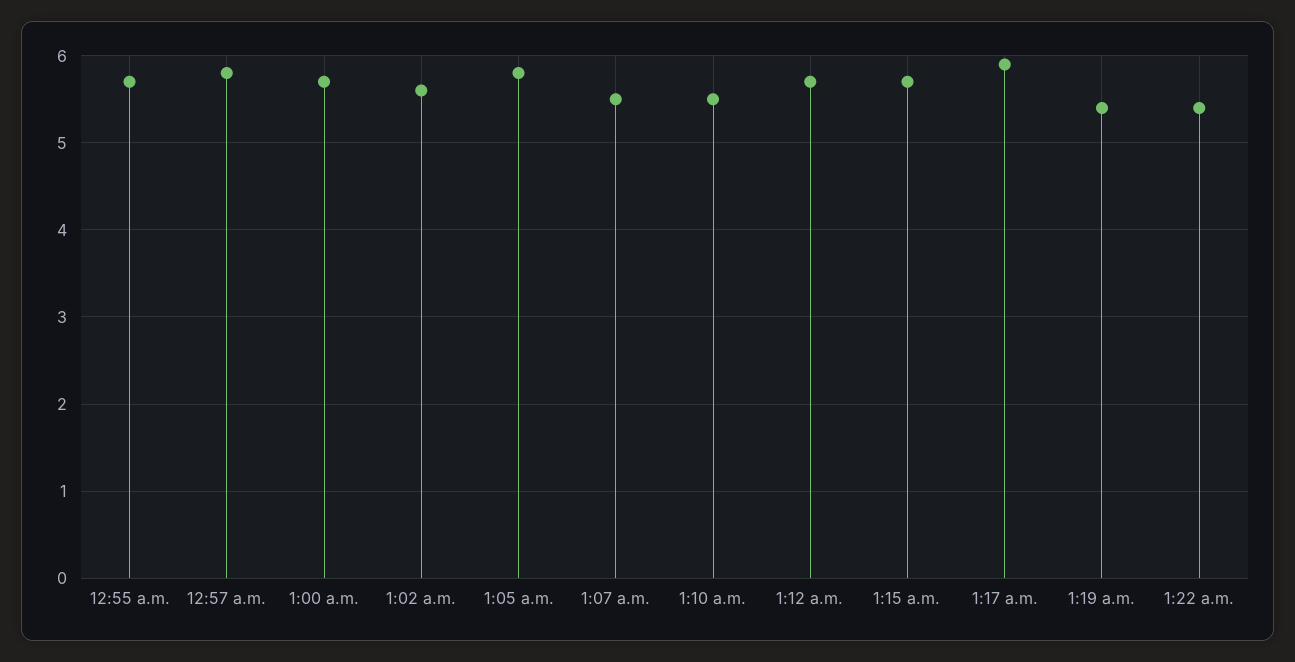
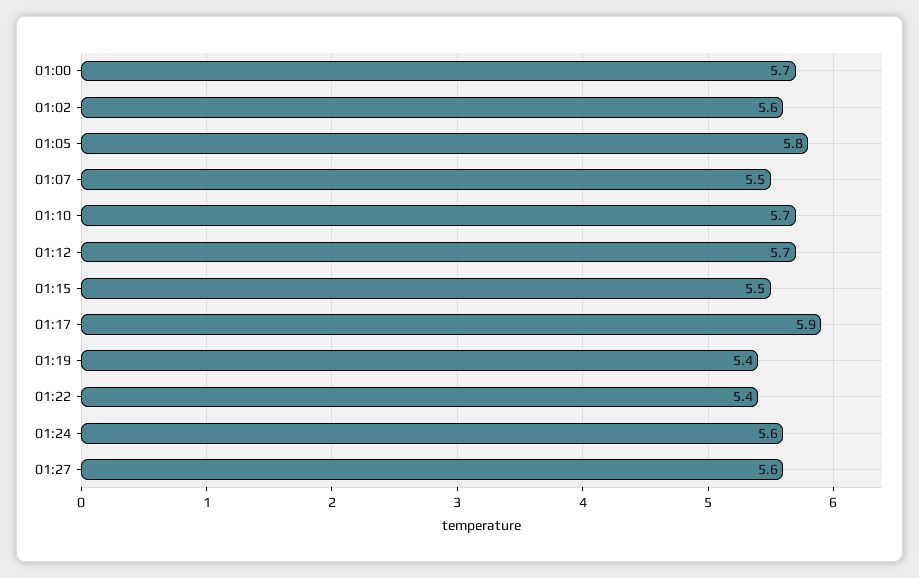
12:55 a.m.: 5.7 -> none
12:57 a.m.: 5.8 -> none
1:10 a.m.: 5.5 -> 5.7
1:15 a.m.: 5.7 -> 5.5
01:24: none -> 5.6
01:27: none -> 5.6

